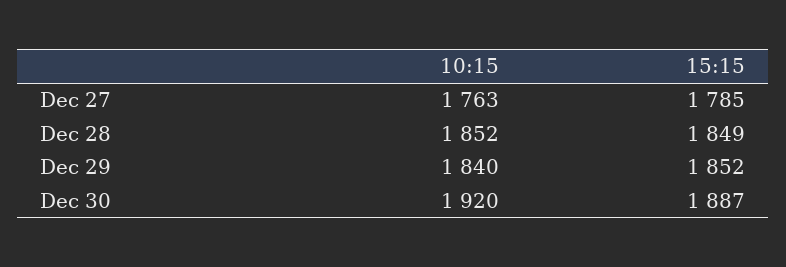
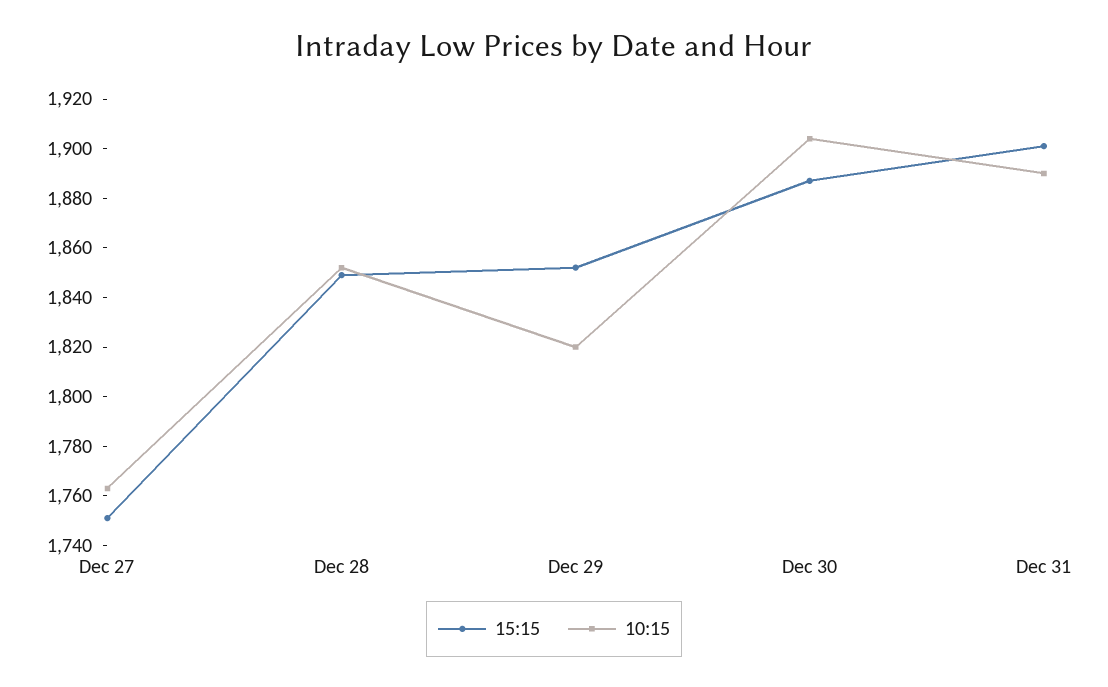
15:15, Dec 27: 1785 -> 1750
10:15, Dec 29: 1840 -> 1820
10:15, Dec 30: 1920 -> 1905
15:15, Dec 31: none -> 1900
10:15, Dec 31: none -> 1890

